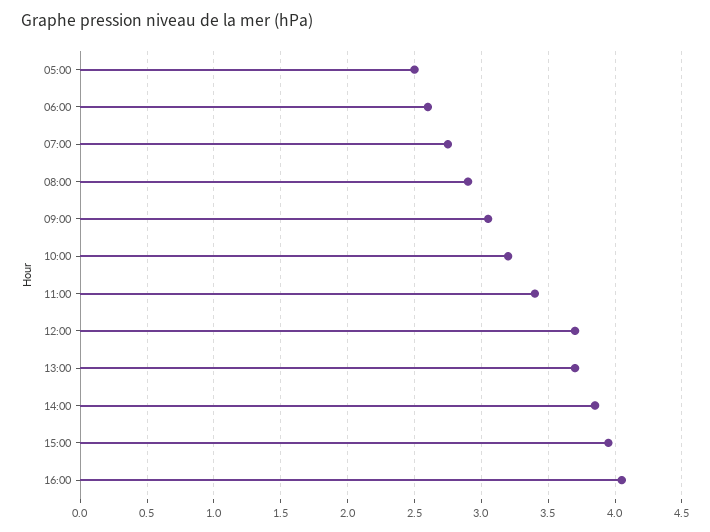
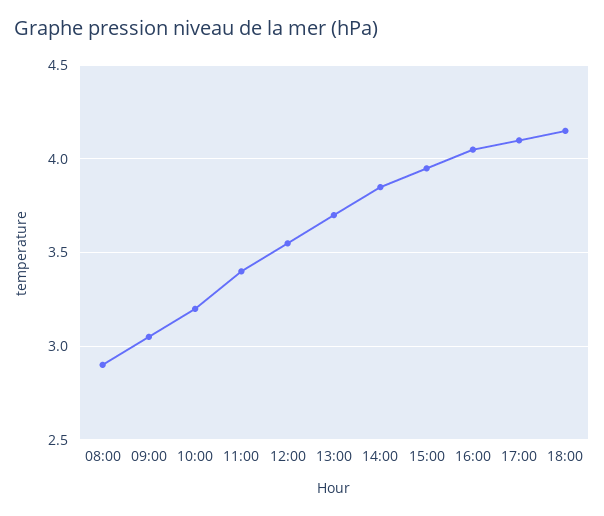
05:00: 2.5 -> none
06:00: 2.6 -> none
07:00: 2.75 -> none
12:00: 3.7 -> 3.55
17:00: none -> 4.1
18:00: none -> 4.15

